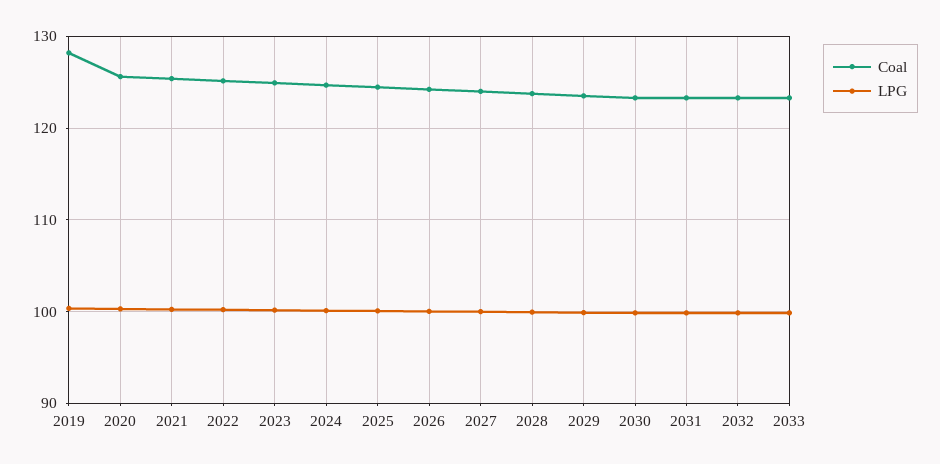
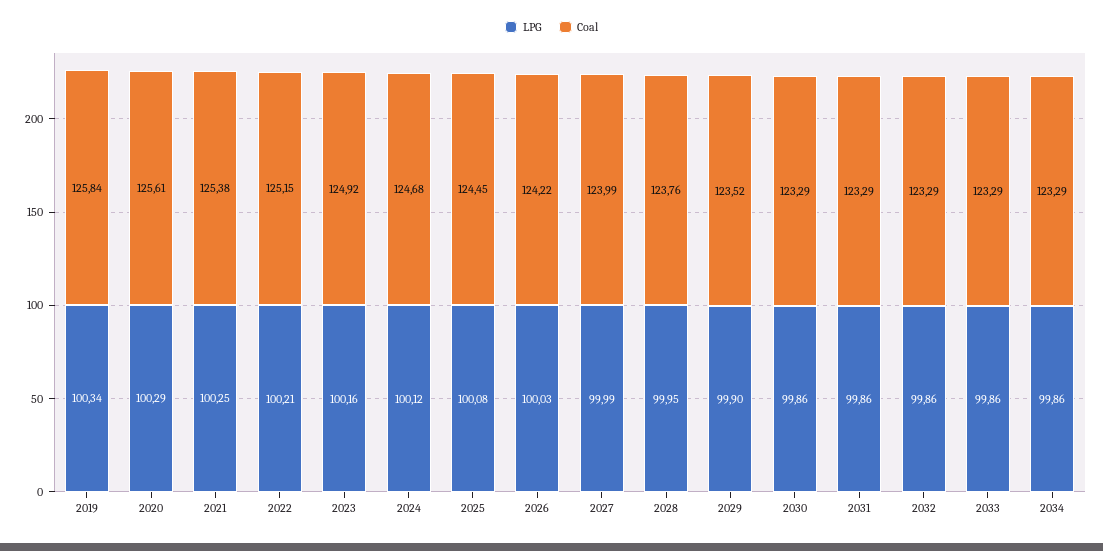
Coal, 2019: 128 -> 125.84
LPG, 2034: none -> 99.86
Coal, 2034: none -> 123.29

